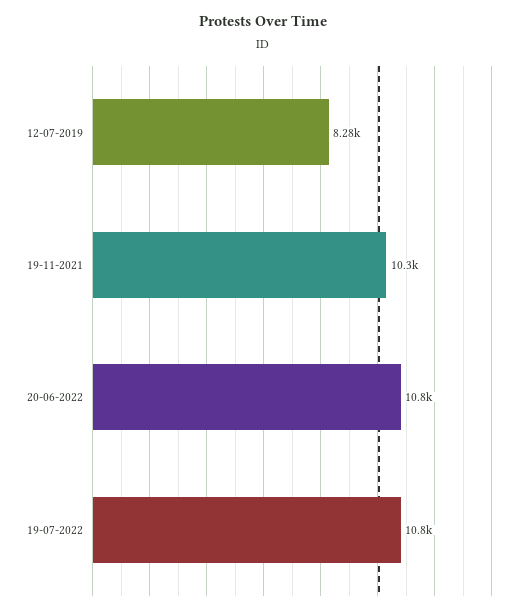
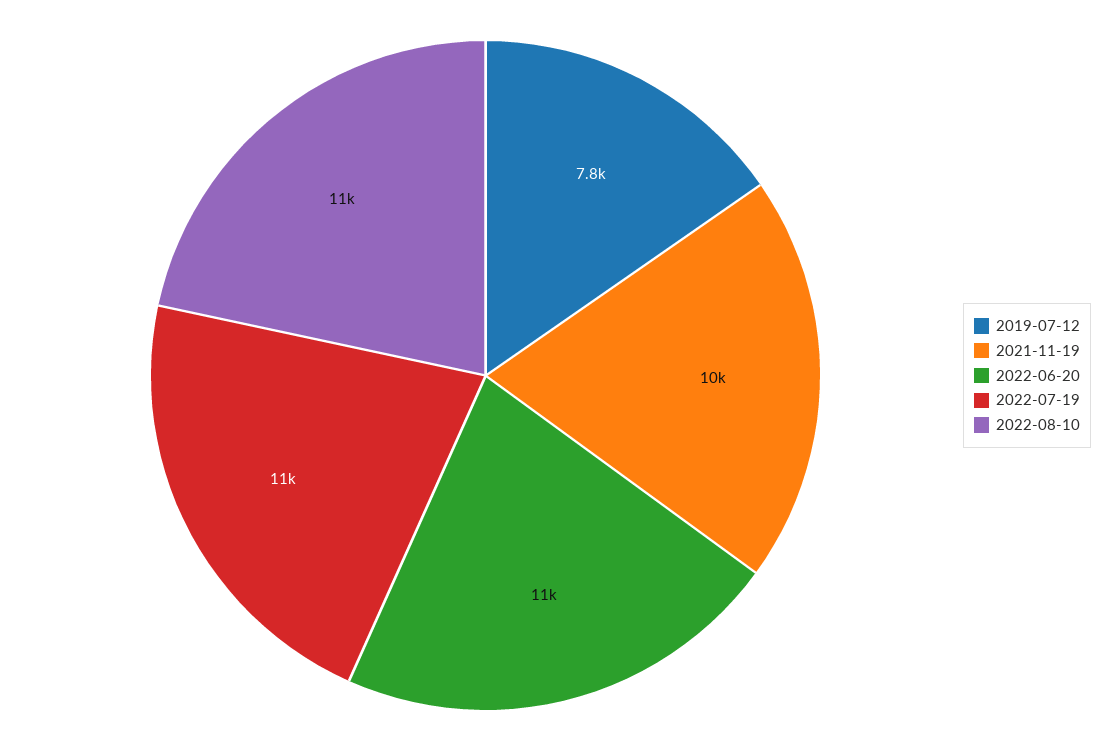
12-07-2019: 8280 -> 7800
2022-08-10: none -> 11000

